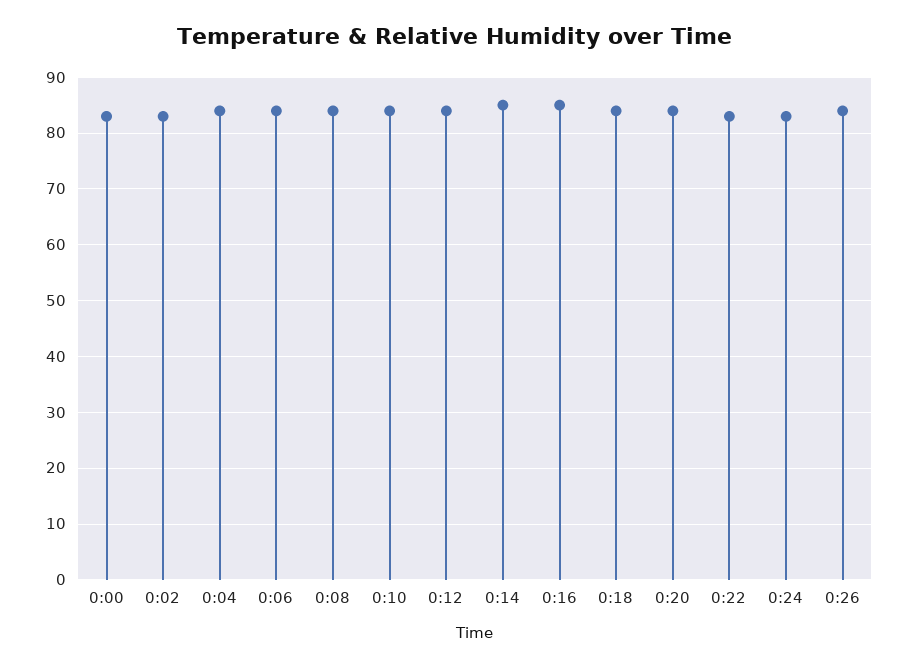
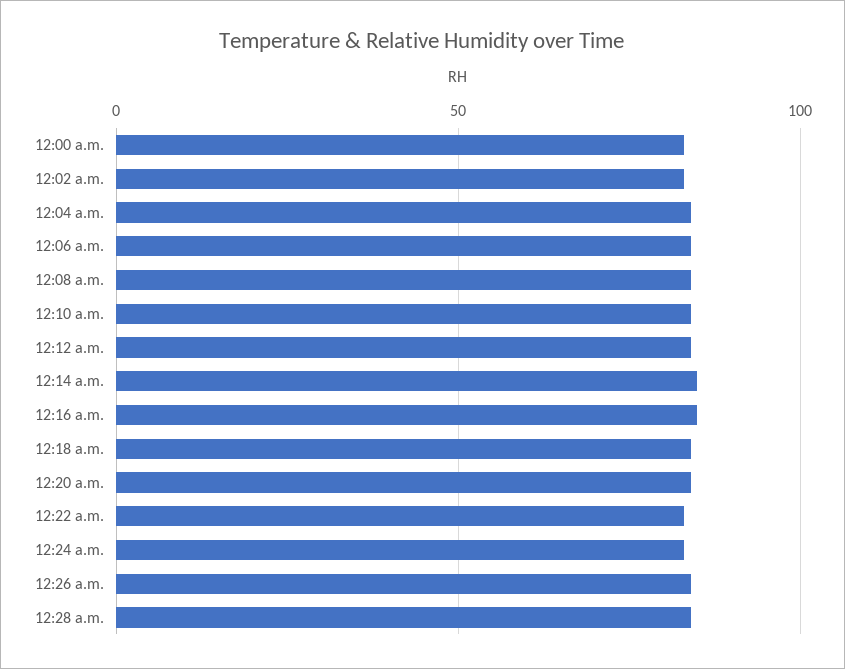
12:28 a.m.: none -> 85

